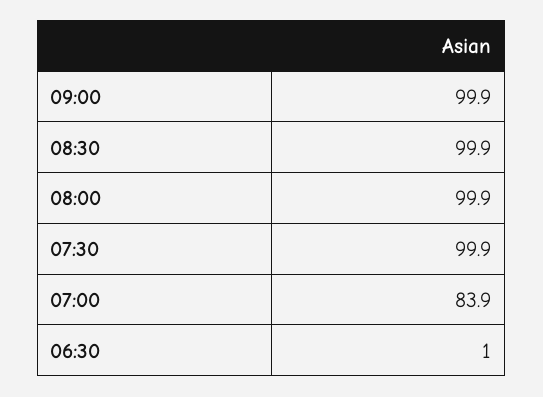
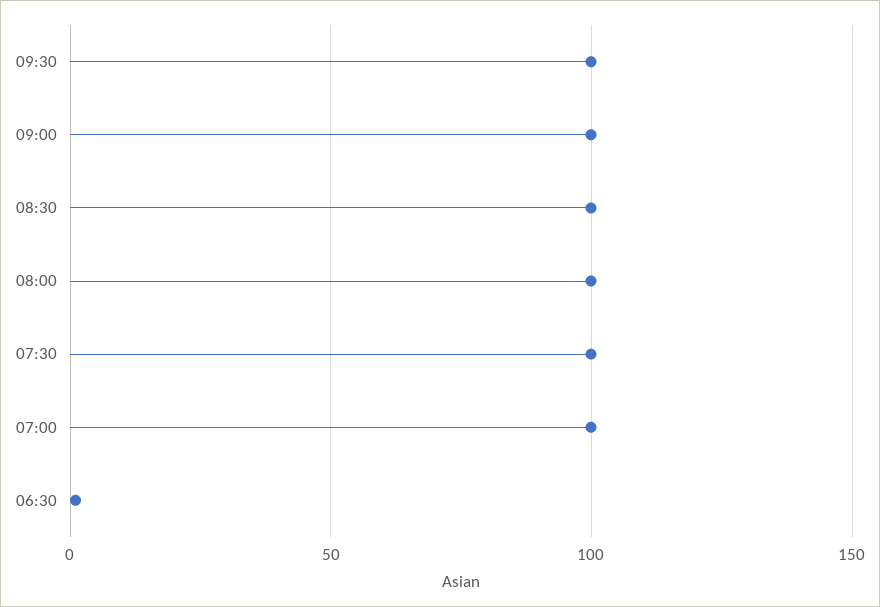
07:00: 83.9 -> 100
09:30: none -> 100

